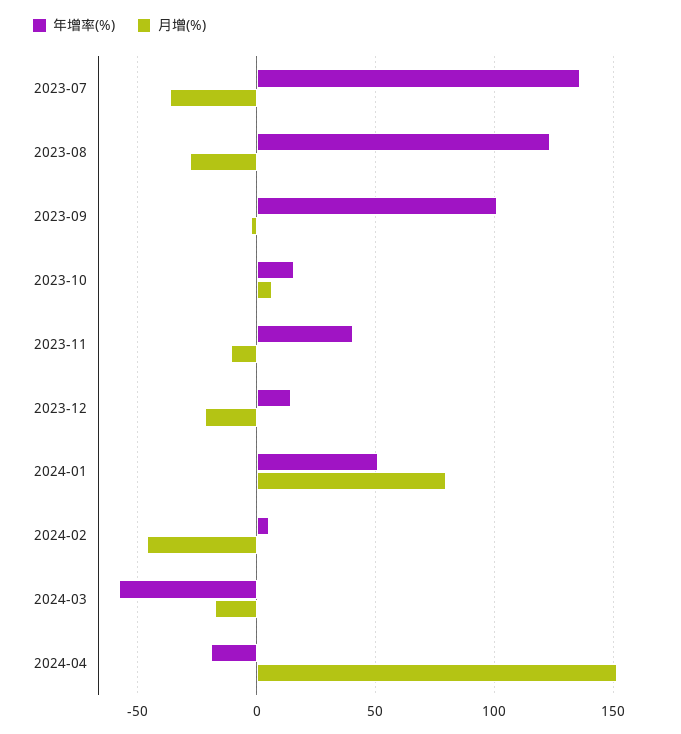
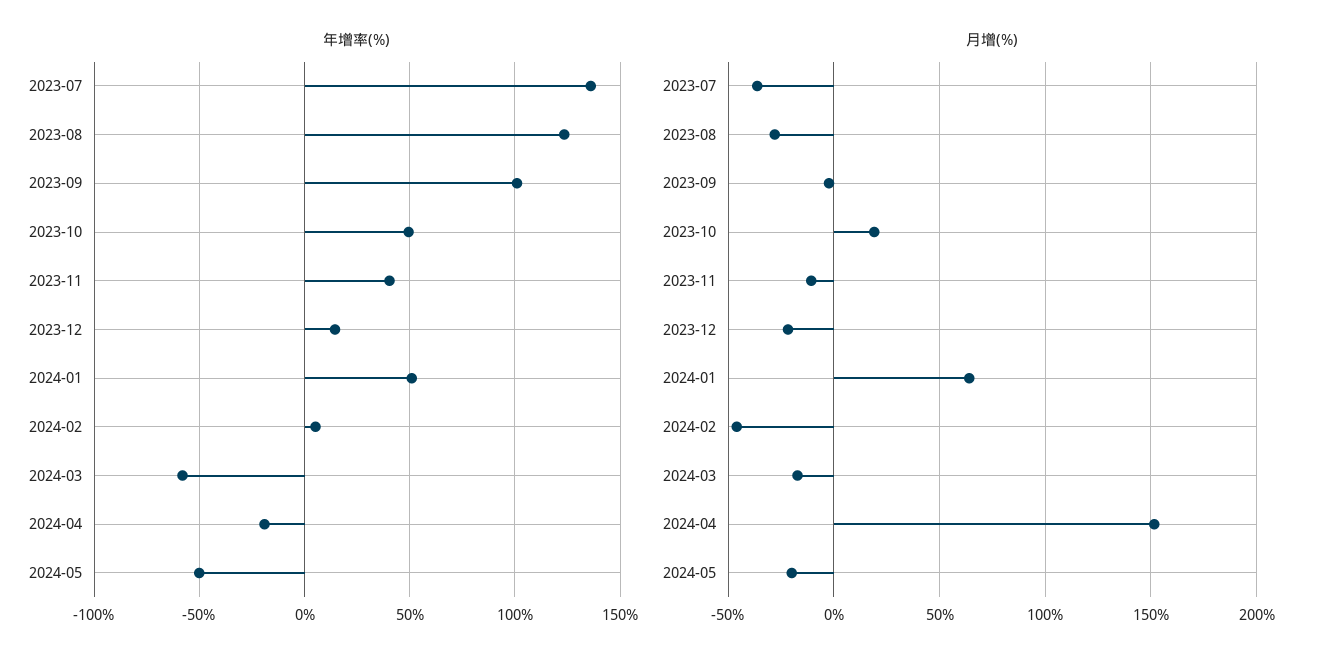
年增率(%), 2023-10: 15 -> 50
月增(%), 2023-10: 5 -> 20
月增(%), 2024-01: 80 -> 65
年增率(%), 2024-05: none -> -50
月增(%), 2024-05: none -> -20

